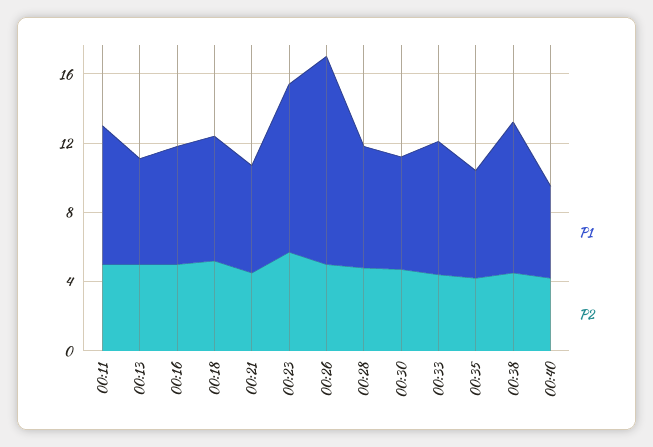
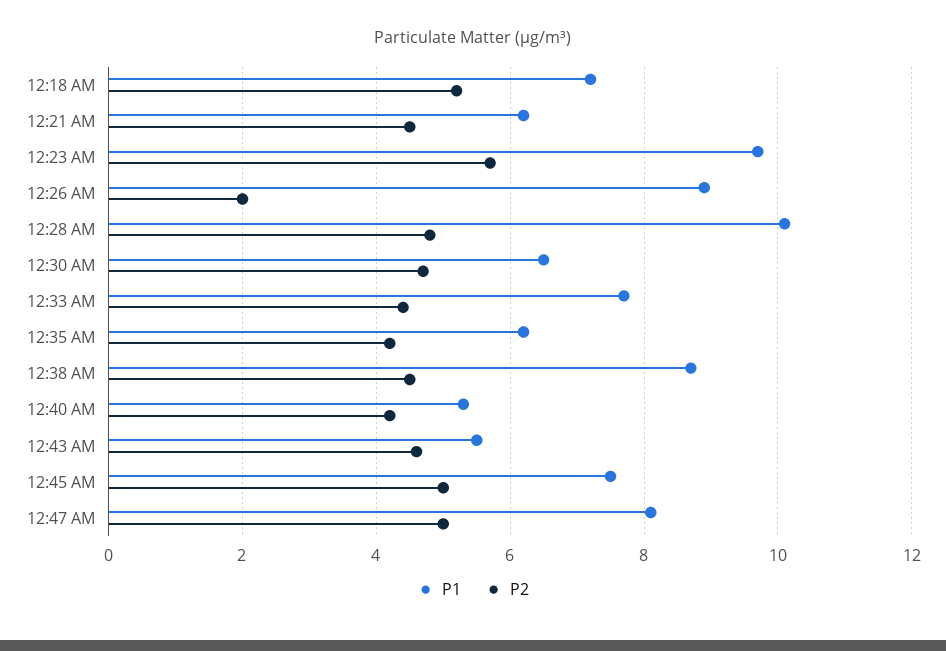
P1, 00:11: 8 -> none
P2, 00:11: 5 -> none
P1, 00:13: 6 -> none
P2, 00:13: 5 -> none
P1, 00:16: 7 -> none
P2, 00:16: 5 -> none
P1, 00:26: 12 -> 9
P2, 00:26: 5 -> 2
P1, 00:28: 7 -> 10
P1, 12:43 AM: none -> 5.5
P2, 12:43 AM: none -> 4.5
P1, 12:45 AM: none -> 7.5
P2, 12:45 AM: none -> 5
P1, 12:47 AM: none -> 8
P2, 12:47 AM: none -> 5

